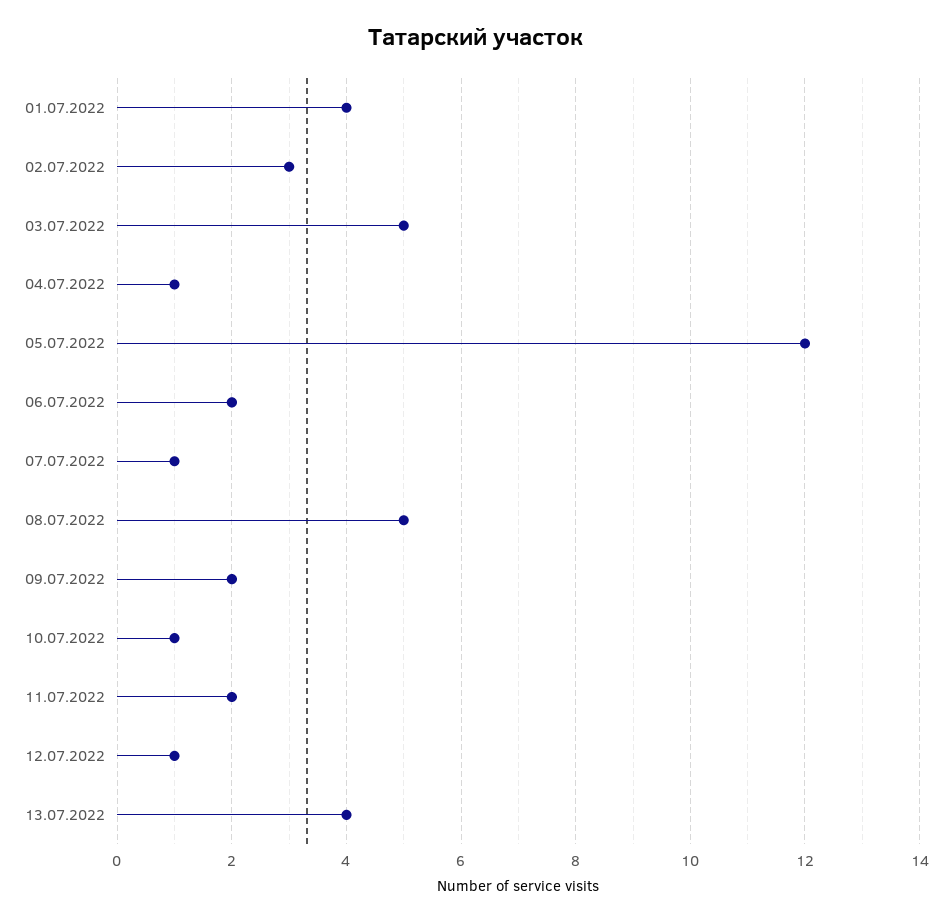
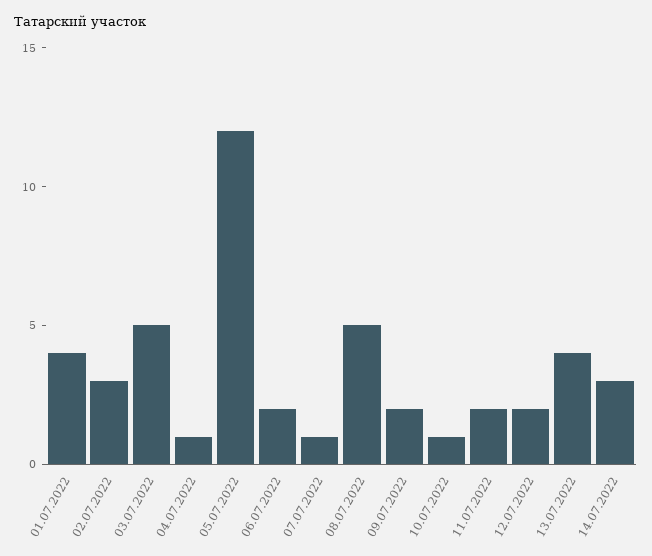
12.07.2022: 1 -> 2
14.07.2022: none -> 3

